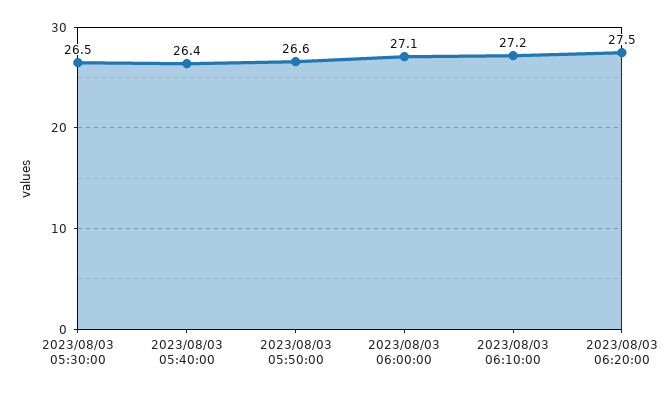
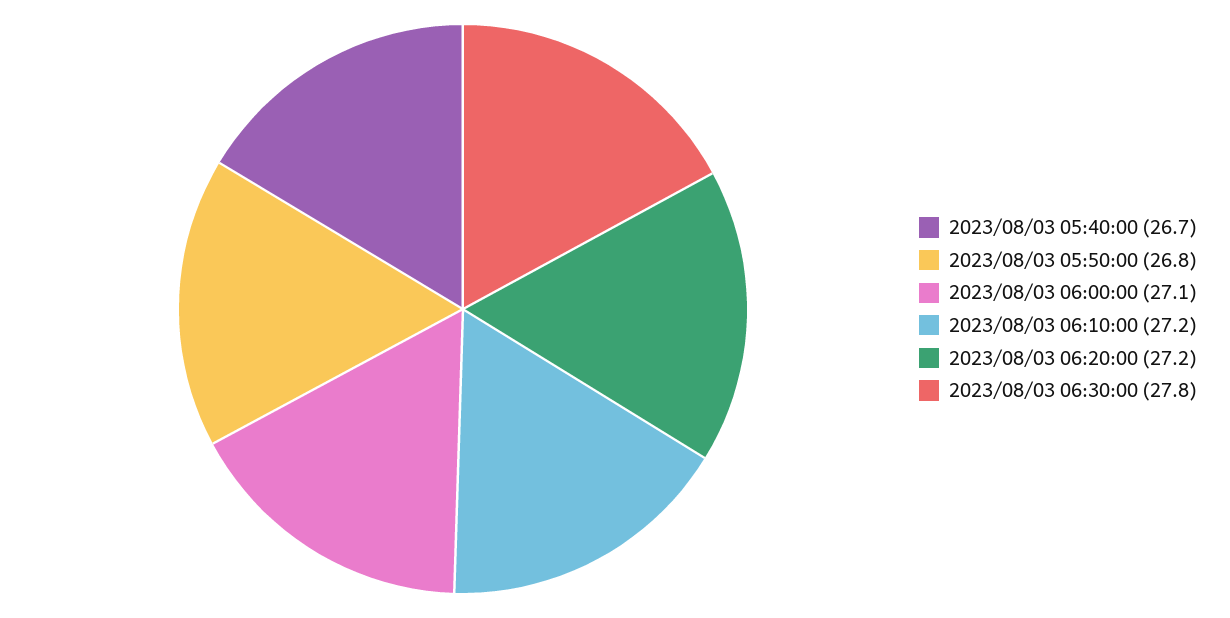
2023/08/03 05:30:00: 26.5 -> none
2023/08/03 05:40:00: 26.4 -> 26.7
2023/08/03 05:50:00: 26.6 -> 26.8
2023/08/03 06:20:00: 27.5 -> 27.2
2023/08/03 06:30:00: none -> 27.8

